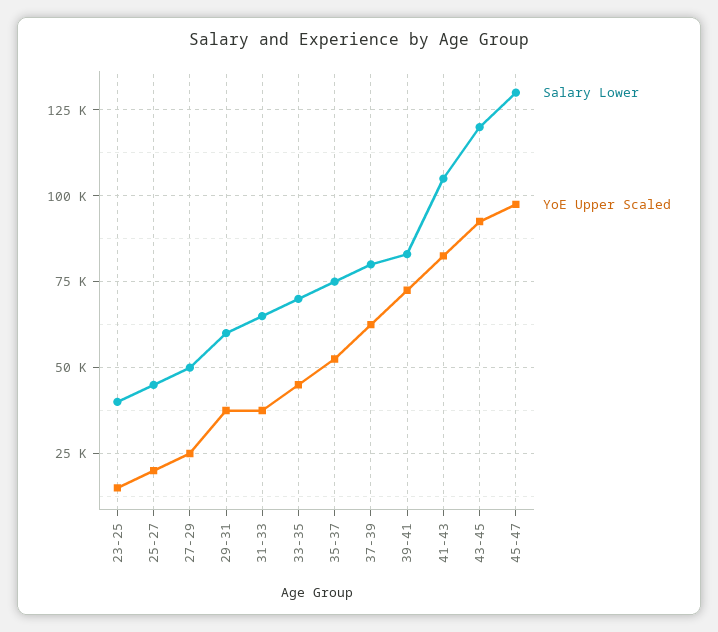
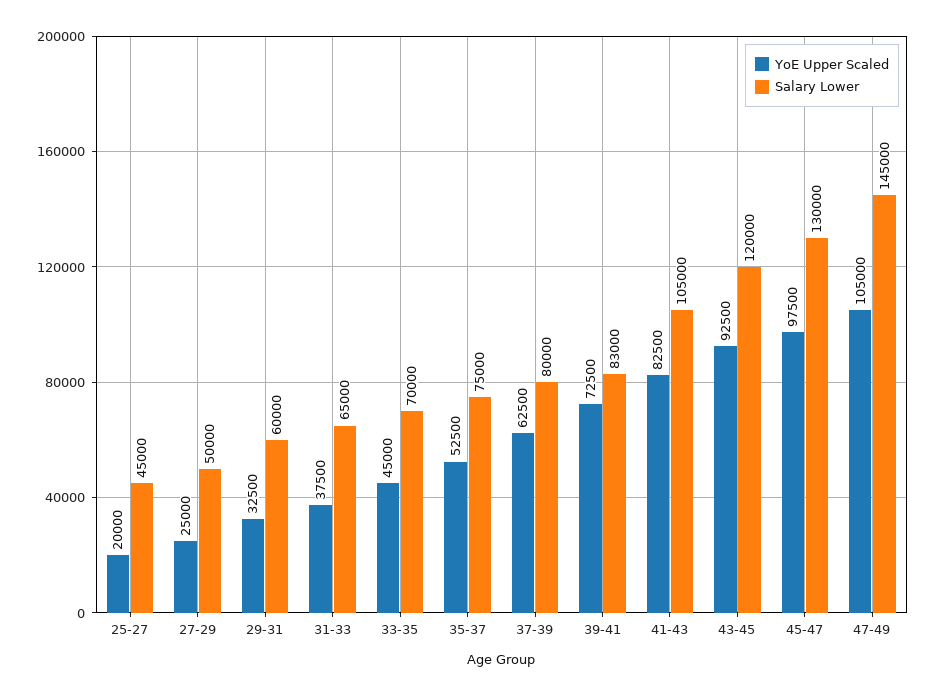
Salary Lower, 23-25: 40000 -> none
YoE Upper Scaled, 23-25: 15000 -> none
YoE Upper Scaled, 29-31: 37500 -> 32500
YoE Upper Scaled, 47-49: none -> 105000
Salary Lower, 47-49: none -> 145000

